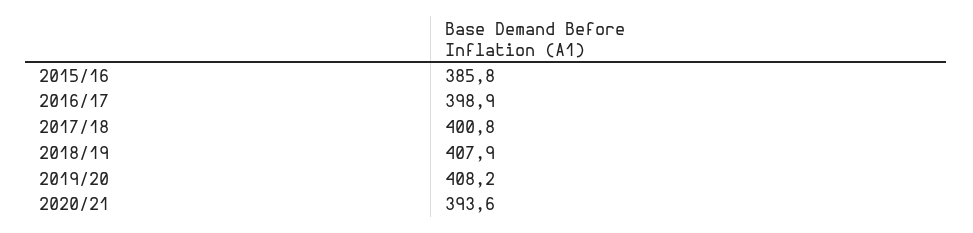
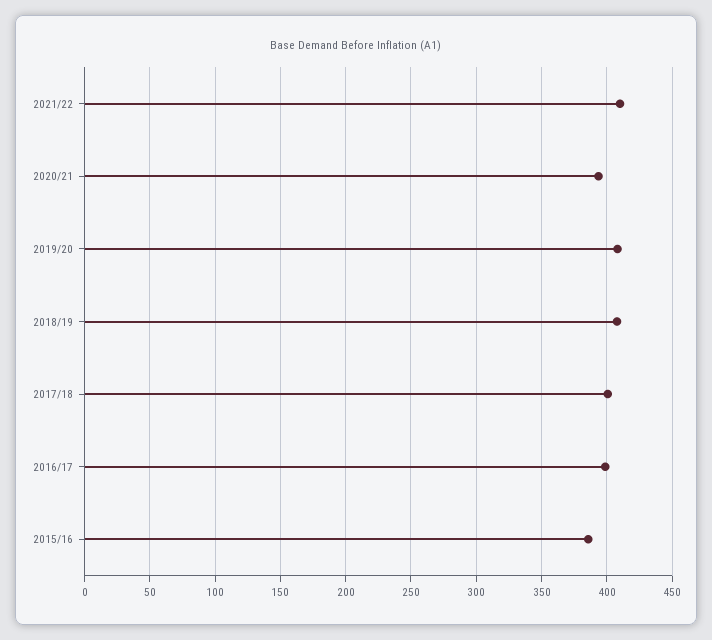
2021/22: none -> 410

